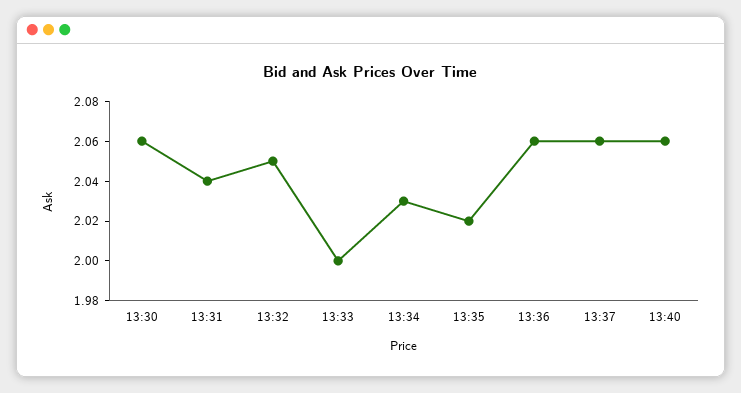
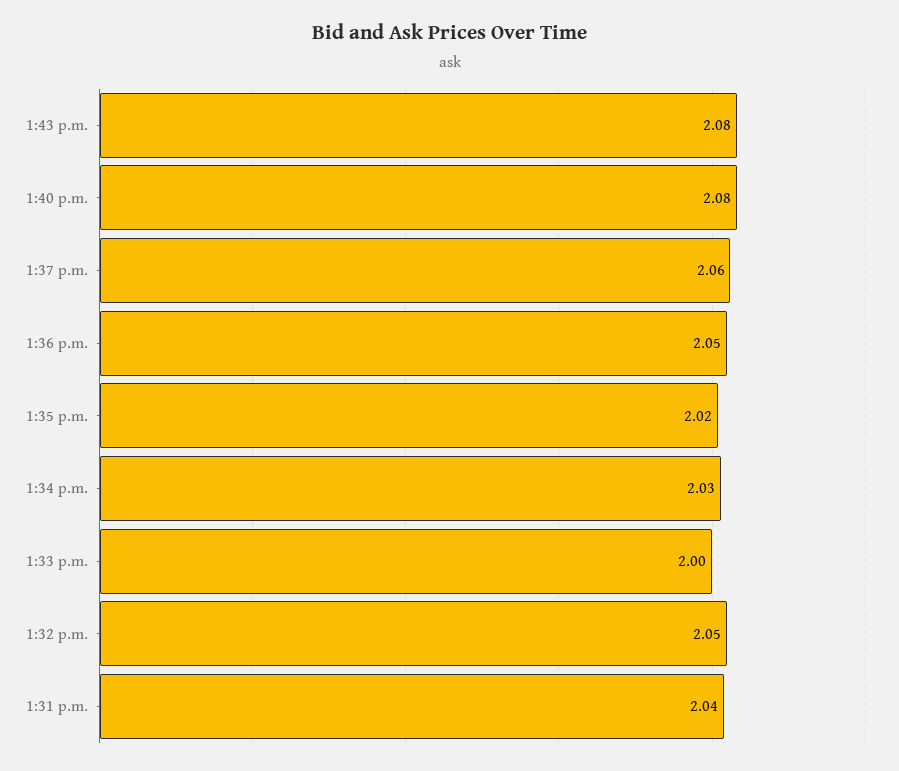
13:30: 2.06 -> none
13:36: 2.06 -> 2.05
13:40: 2.06 -> 2.08
1:43 p.m.: none -> 2.08

